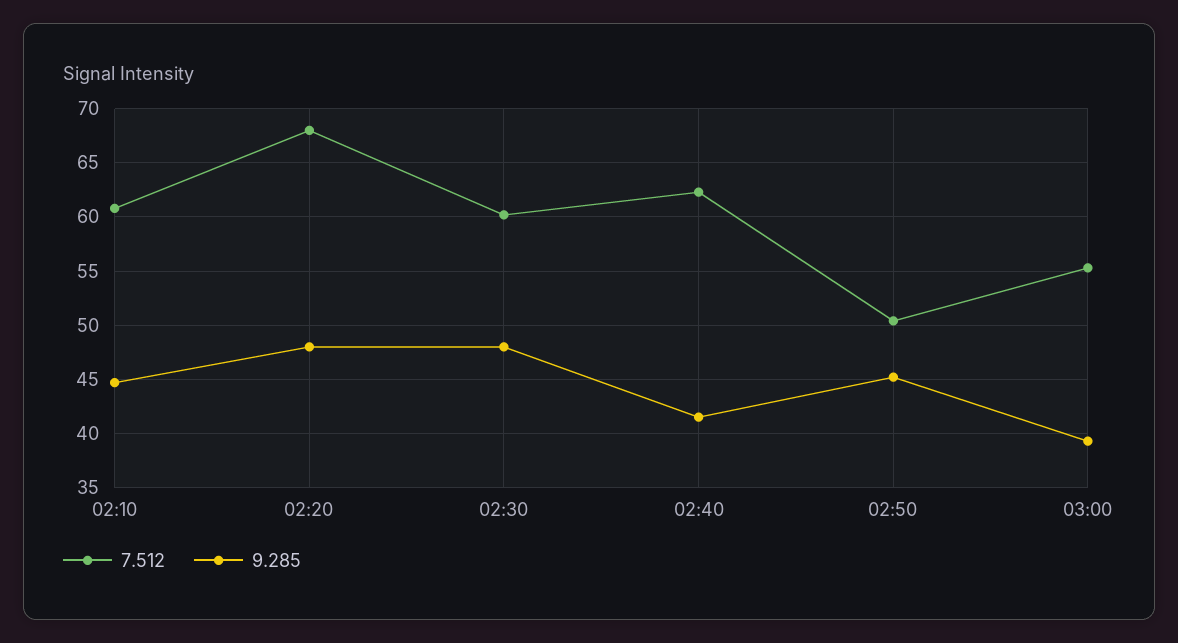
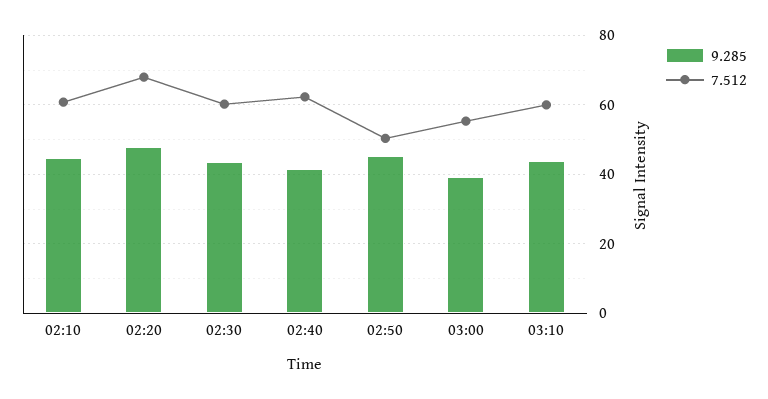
9.285, 02:30: 48 -> 44
9.285, 03:10: none -> 44
7.512, 03:10: none -> 60

